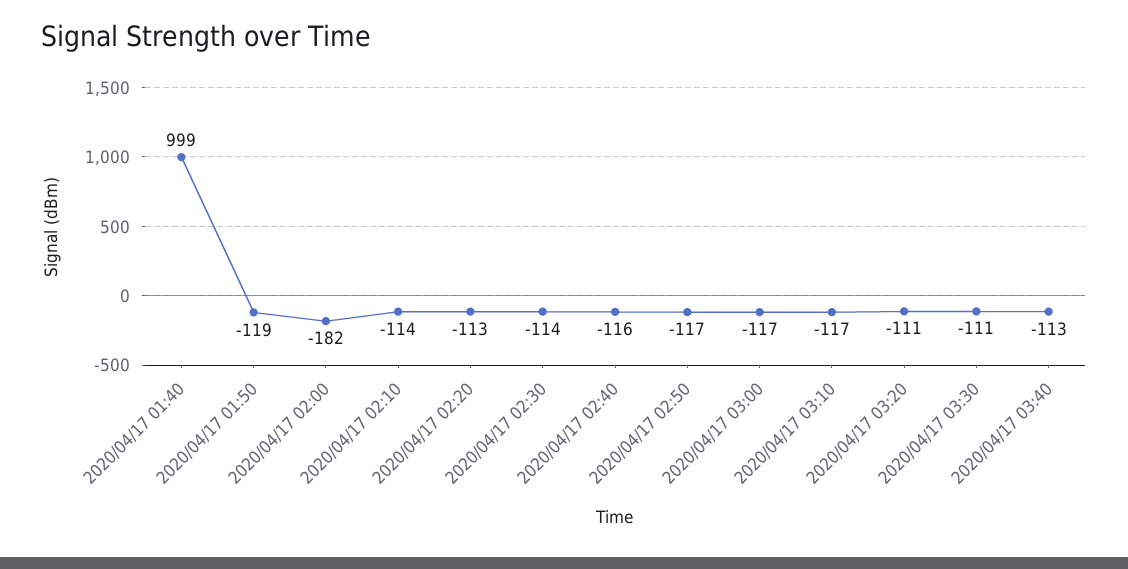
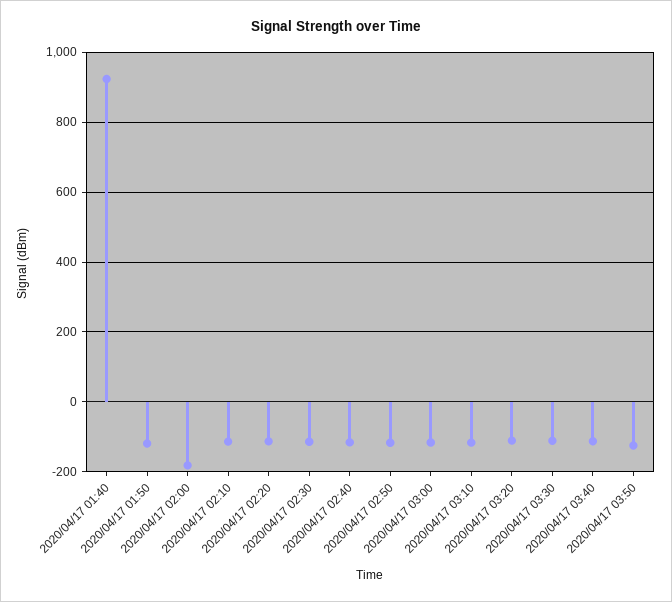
2020/04/17 01:40: 999 -> 920
2020/04/17 03:50: none -> -120

